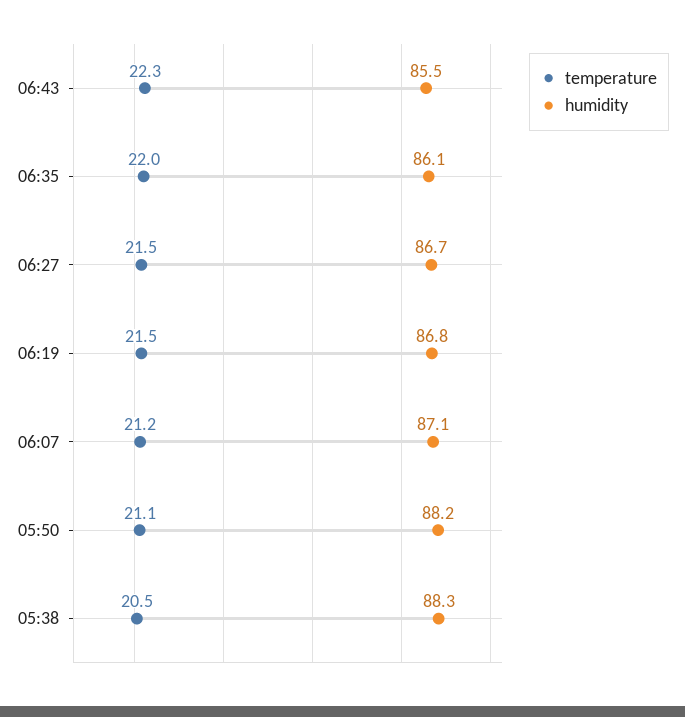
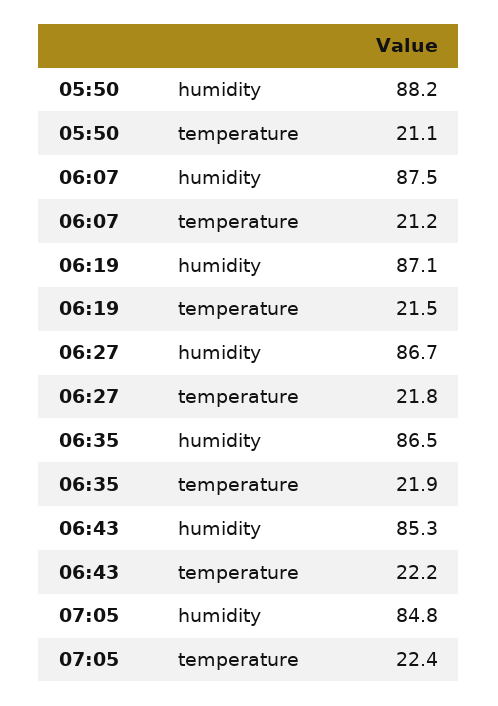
temperature, 06:43: 22.3 -> 22.2
humidity, 06:43: 85.5 -> 85.3
temperature, 06:35: 22 -> 21.9
humidity, 06:35: 86.1 -> 86.5
temperature, 06:27: 21.5 -> 21.8
humidity, 06:19: 86.8 -> 87.1
humidity, 06:07: 87.1 -> 87.5
temperature, 05:38: 20.5 -> none
humidity, 05:38: 88.3 -> none
humidity, 07:05: none -> 84.8
temperature, 07:05: none -> 22.4

